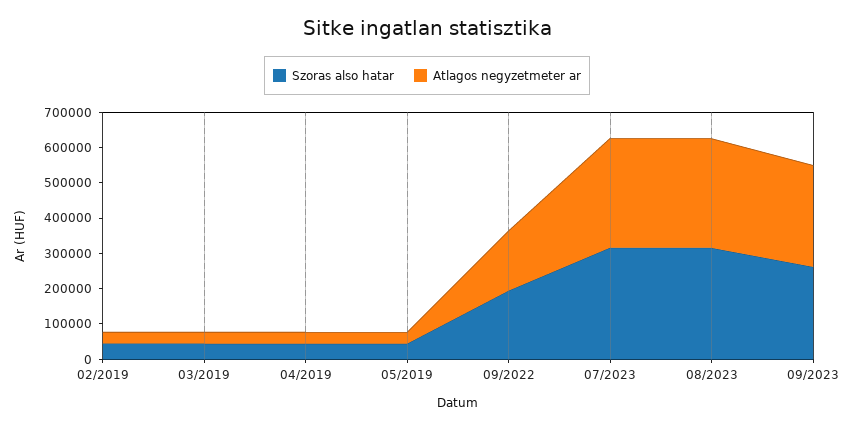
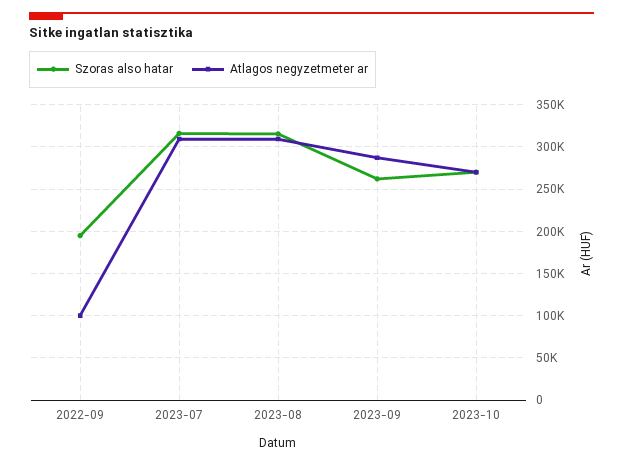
Szoras also hatar, 02/2019: 50000 -> none
Atlagos negyzetmeter ar, 02/2019: 25000 -> none
Szoras also hatar, 03/2019: 50000 -> none
Atlagos negyzetmeter ar, 03/2019: 25000 -> none
Szoras also hatar, 04/2019: 50000 -> none
Atlagos negyzetmeter ar, 04/2019: 25000 -> none
Szoras also hatar, 05/2019: 50000 -> none
Atlagos negyzetmeter ar, 05/2019: 25000 -> none
Atlagos negyzetmeter ar, 09/2022: 175000 -> 100000
Szoras also hatar, 2023-10: none -> 270000
Atlagos negyzetmeter ar, 2023-10: none -> 270000

